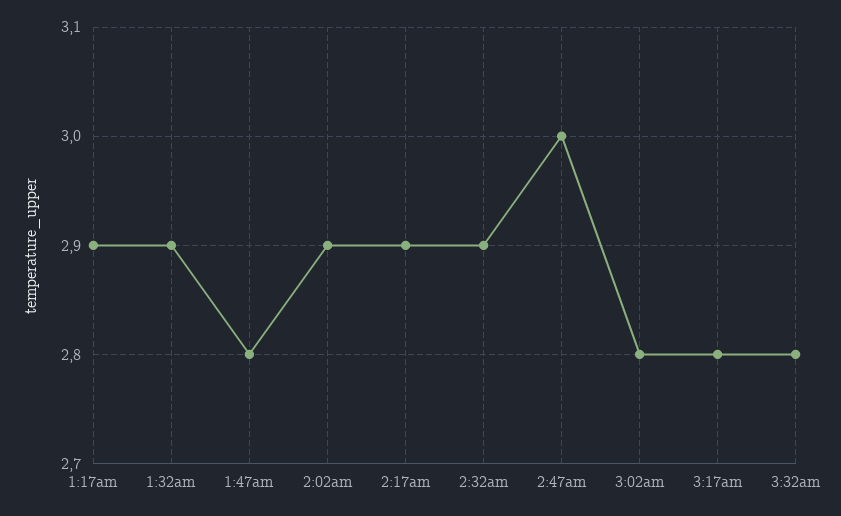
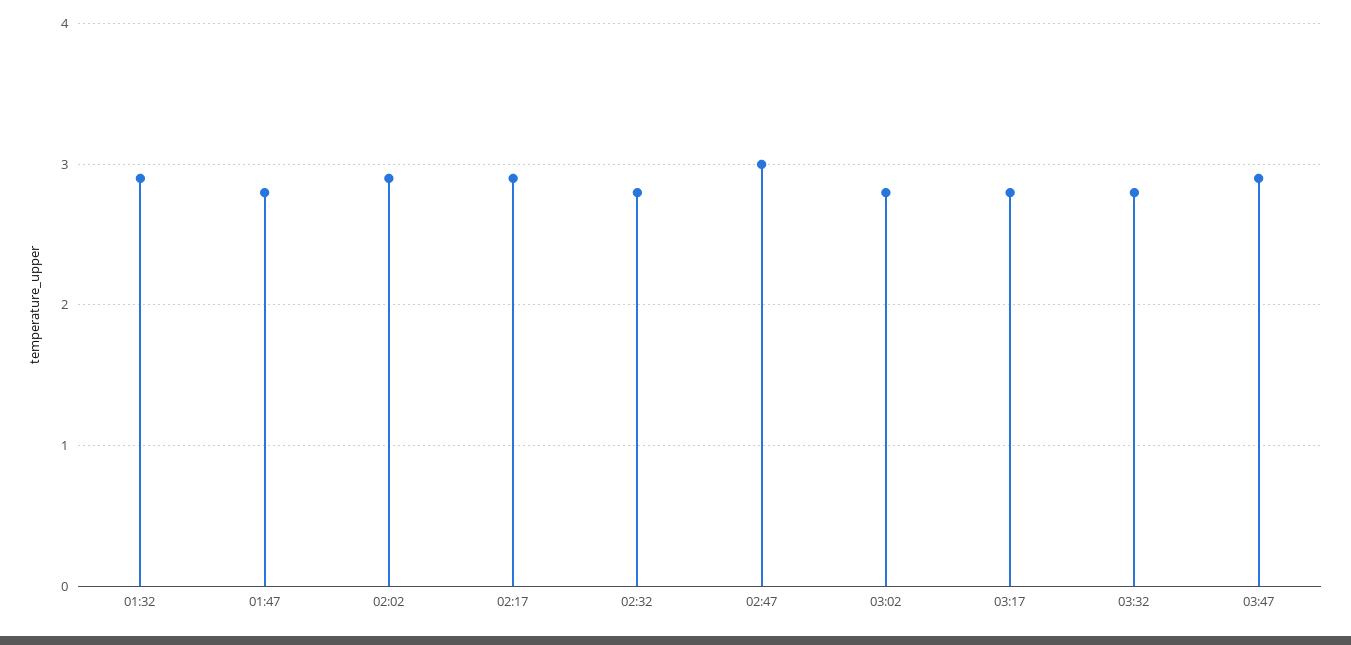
1:17am: 2.9 -> none
2:32am: 2.9 -> 2.8
03:47: none -> 2.9

